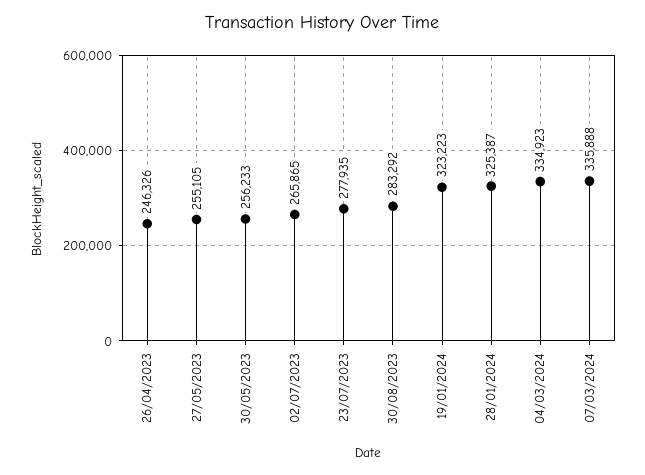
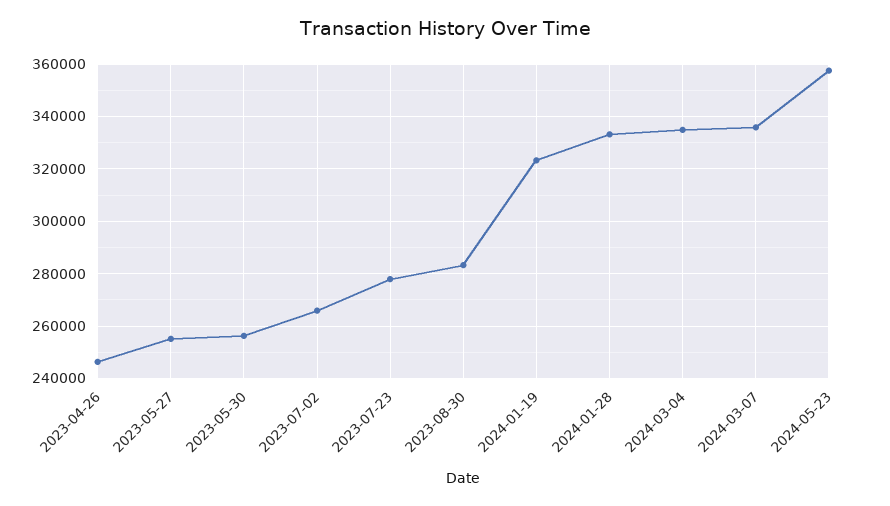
28/01/2024: 325387 -> 332500
2024-05-23: none -> 357500

